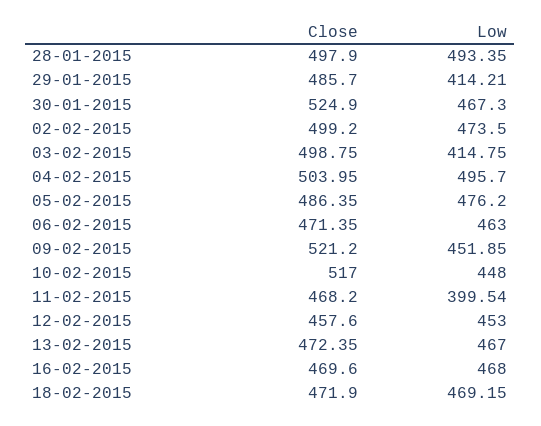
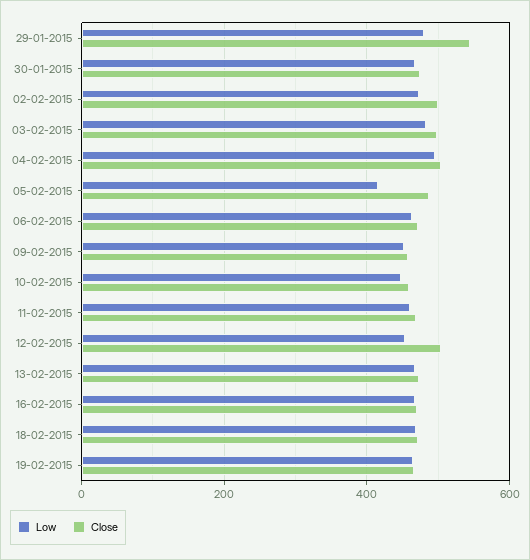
Close, 28-01-2015: 497.9 -> none
Low, 28-01-2015: 493.35 -> none
Close, 29-01-2015: 485.7 -> 540
Low, 29-01-2015: 414.21 -> 480
Close, 30-01-2015: 524.9 -> 480
Low, 03-02-2015: 414.75 -> 480
Low, 05-02-2015: 476.2 -> 420
Close, 09-02-2015: 521.2 -> 460
Close, 10-02-2015: 517 -> 460
Low, 11-02-2015: 399.54 -> 460
Close, 12-02-2015: 457.6 -> 500
Low, 19-02-2015: none -> 460
Close, 19-02-2015: none -> 460

